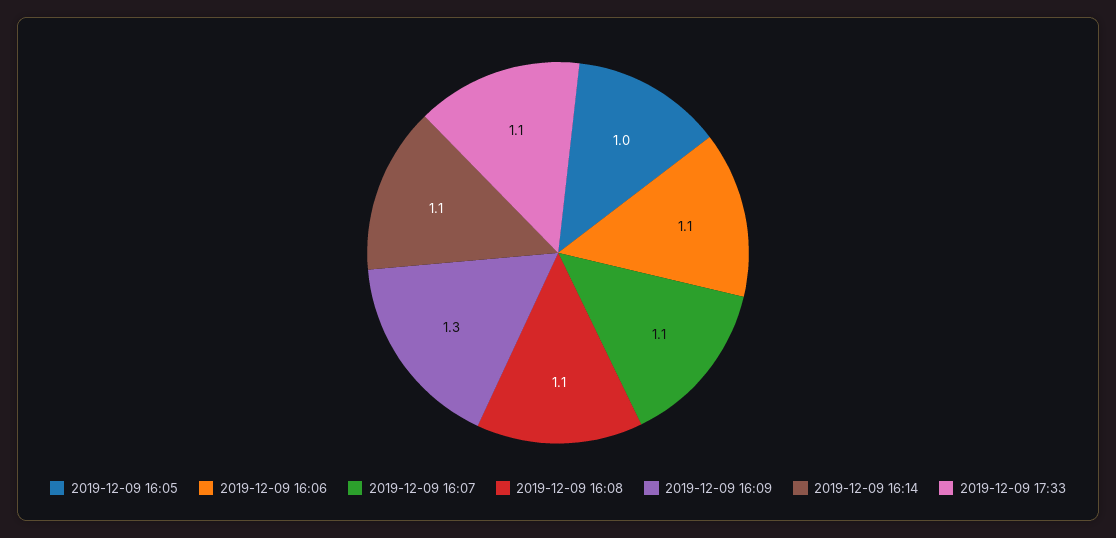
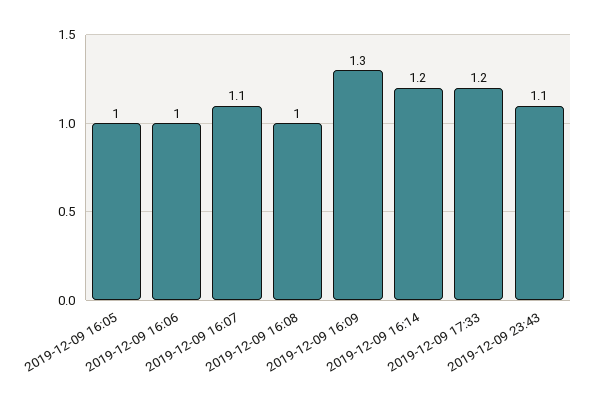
2019-12-09 16:06: 1.1 -> 1
2019-12-09 16:08: 1.1 -> 1
2019-12-09 16:14: 1.1 -> 1.2
2019-12-09 17:33: 1.1 -> 1.2
2019-12-09 23:43: none -> 1.1

